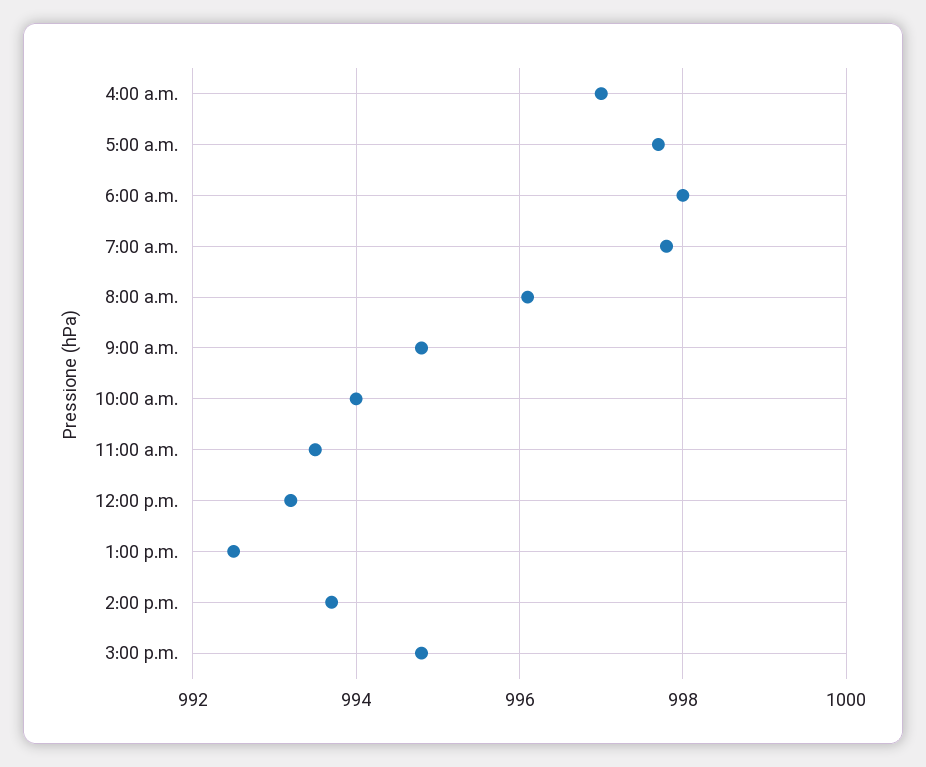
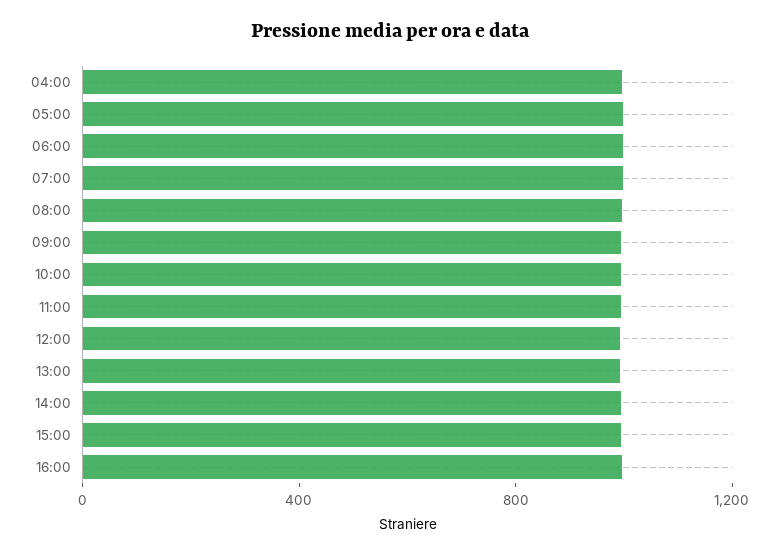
16:00: none -> 1000

